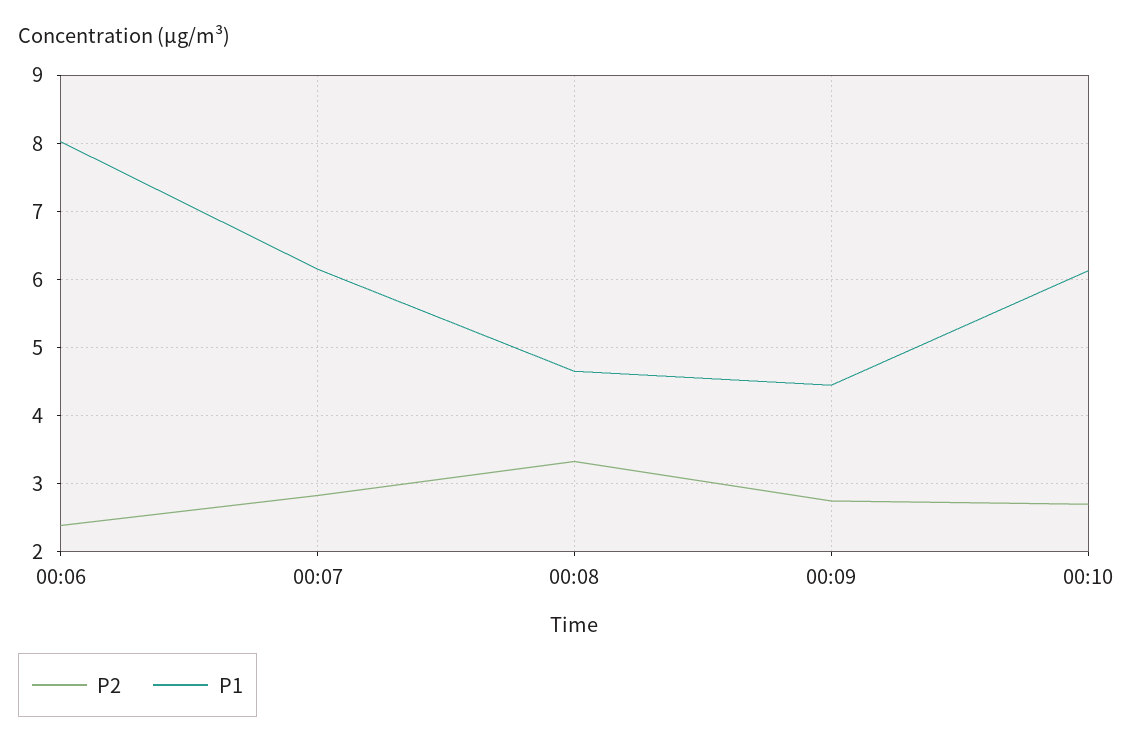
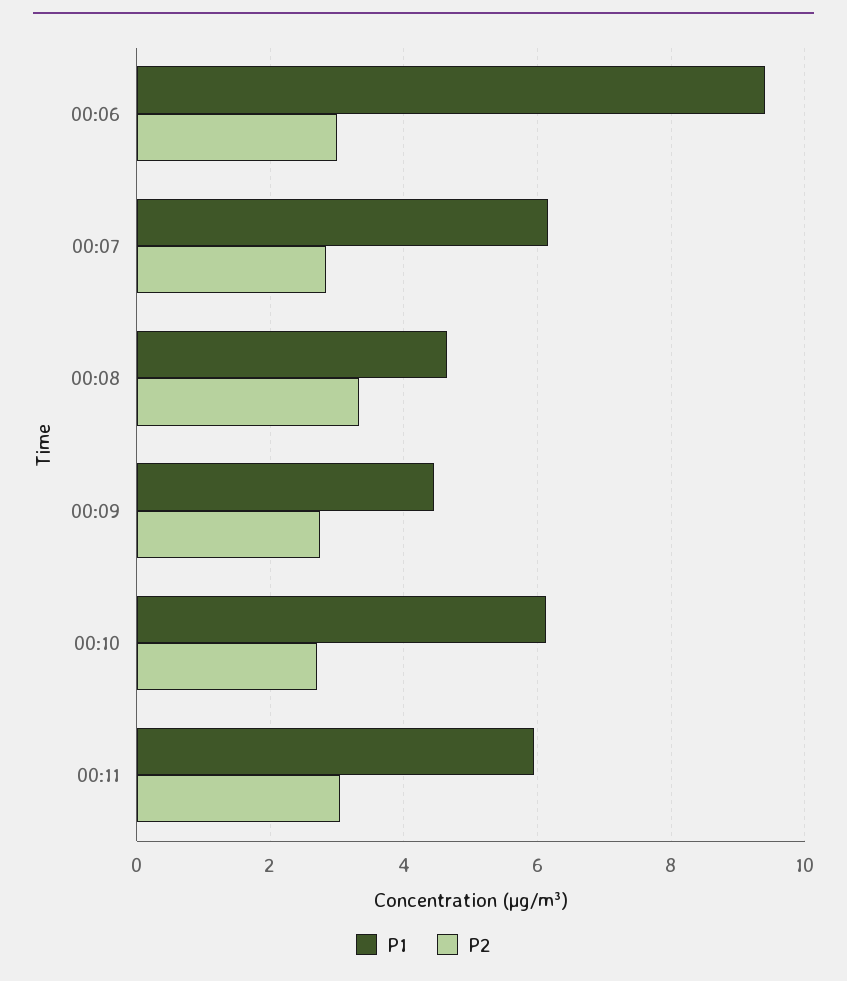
P2, 00:06: 2.4 -> 3
P1, 00:06: 8 -> 9.4
P1, 00:11: none -> 6
P2, 00:11: none -> 3

